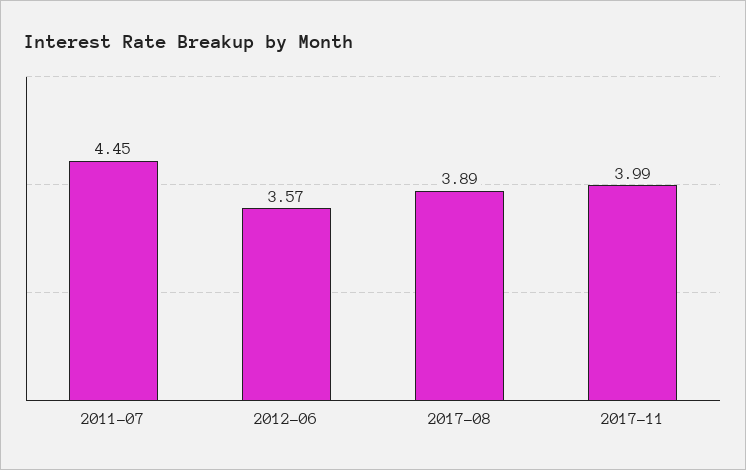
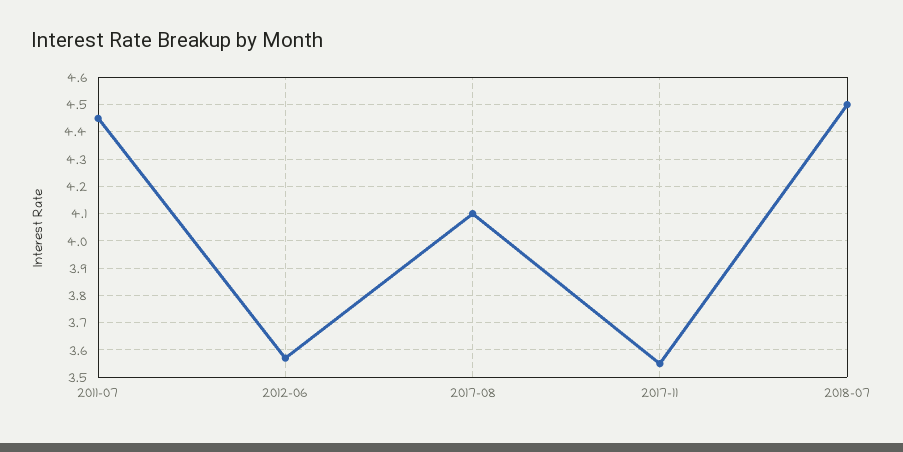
2017-08: 3.89 -> 4.1
2017-11: 3.99 -> 3.55
2018-07: none -> 4.5

